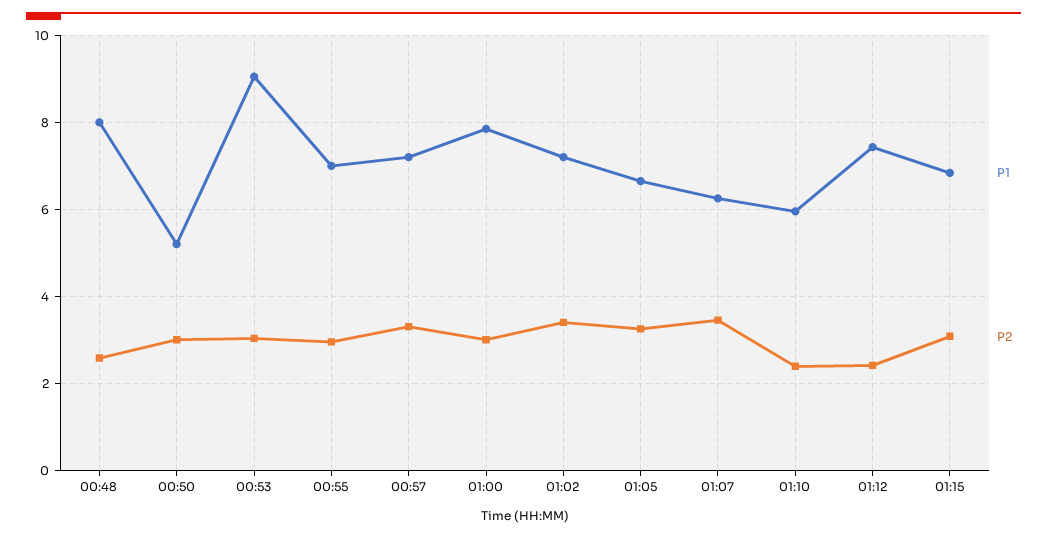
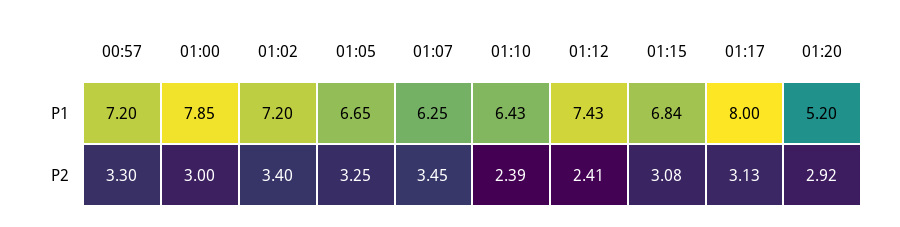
P1, 00:48: 8 -> none
P2, 00:48: 2.6 -> none
P1, 00:50: 5.2 -> none
P2, 00:50: 3 -> none
P1, 00:53: 9 -> none
P2, 00:53: 3 -> none
P1, 00:55: 7 -> none
P2, 00:55: 3 -> none
P1, 01:10: 6 -> 6.43
P1, 01:17: none -> 8
P1, 01:20: none -> 5.2
P2, 01:17: none -> 3.13
P2, 01:20: none -> 2.92

